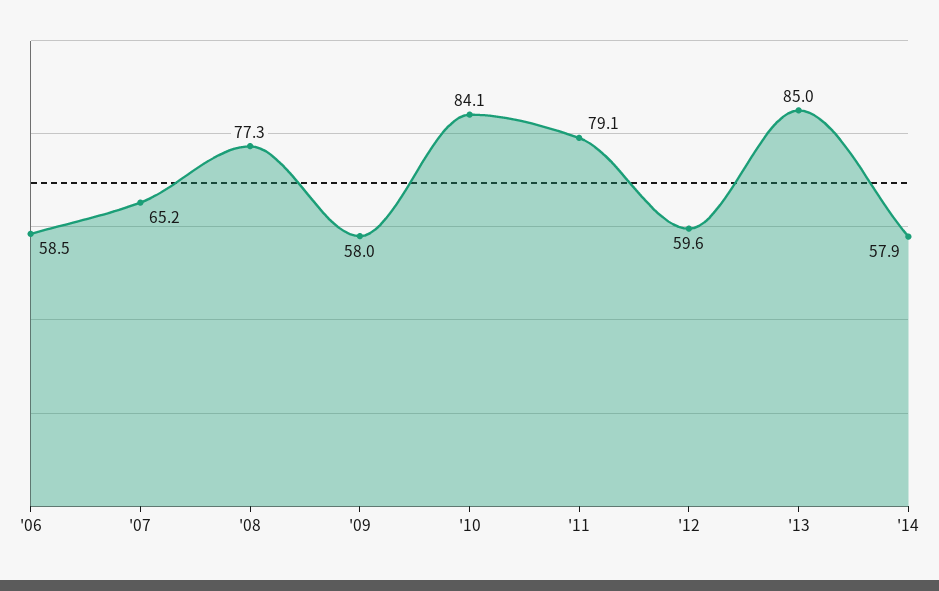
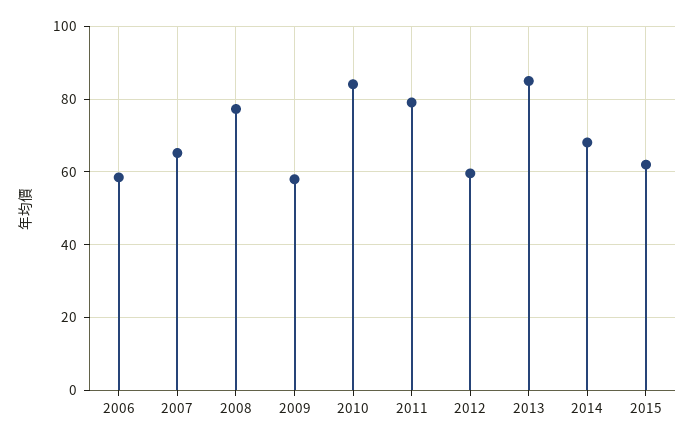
'14: 57.9 -> 68
2015: none -> 62

